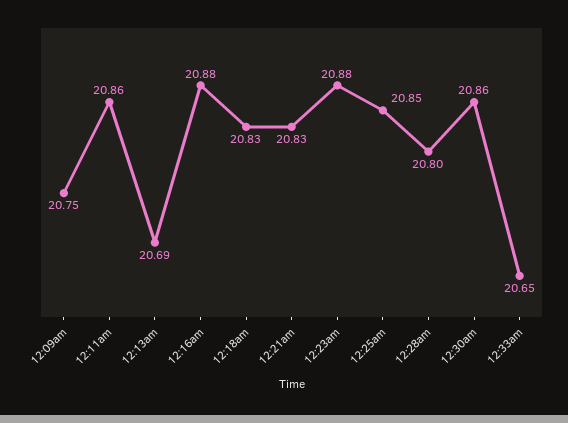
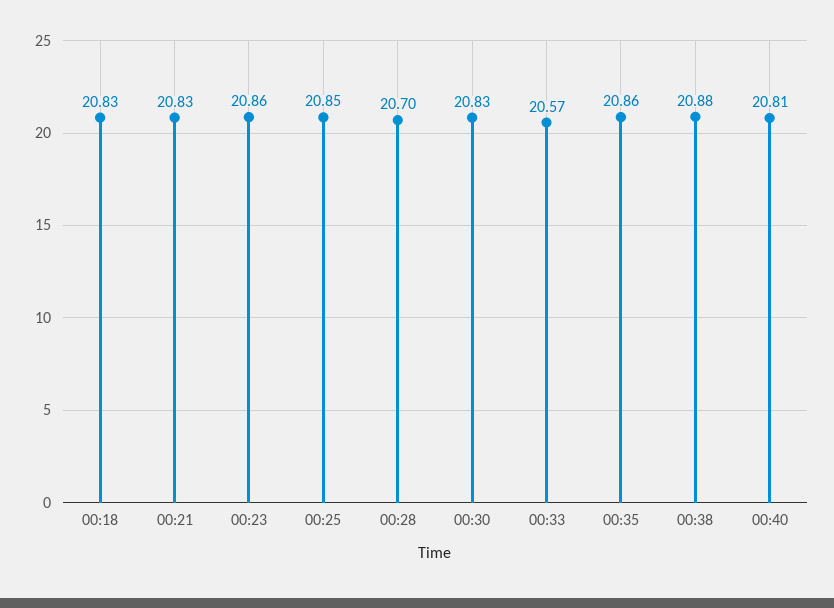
12:09am: 20.75 -> none
12:11am: 20.86 -> none
12:13am: 20.69 -> none
12:16am: 20.88 -> none
12:23am: 20.88 -> 20.86
12:28am: 20.8 -> 20.7
12:30am: 20.86 -> 20.83
12:33am: 20.65 -> 20.57
00:35: none -> 20.86
00:38: none -> 20.88
00:40: none -> 20.81

